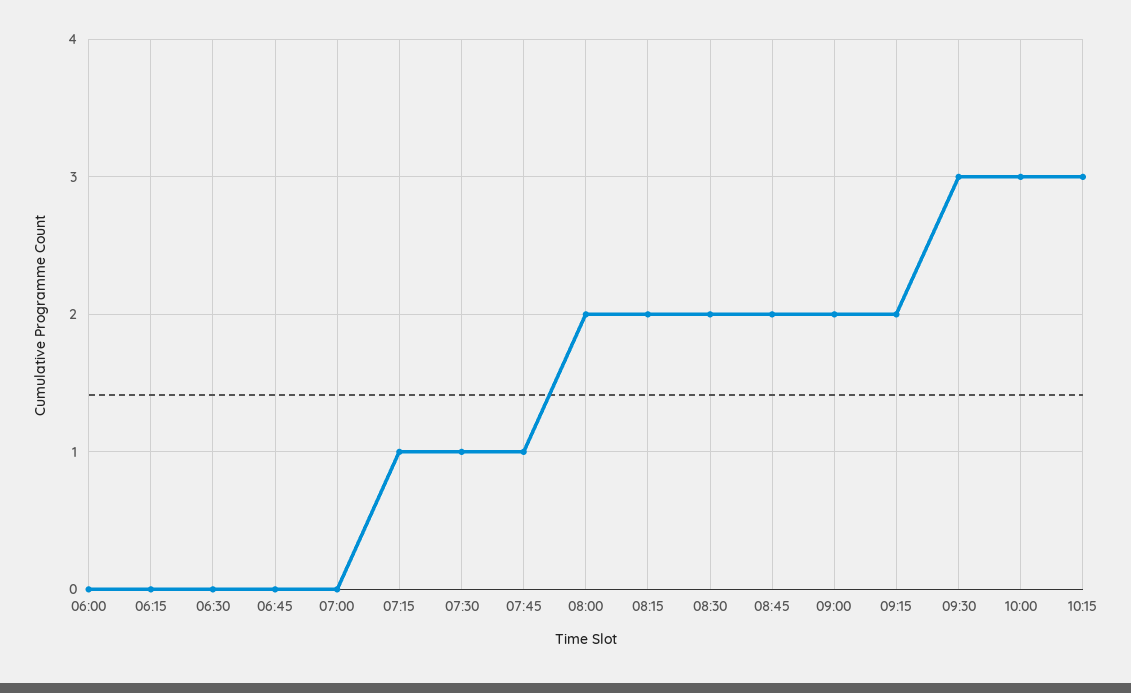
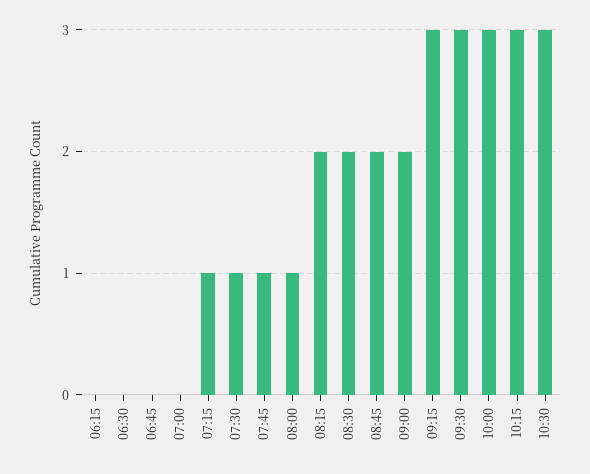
06:00: 0 -> none
08:00: 2 -> 1
09:15: 2 -> 3
10:30: none -> 3

